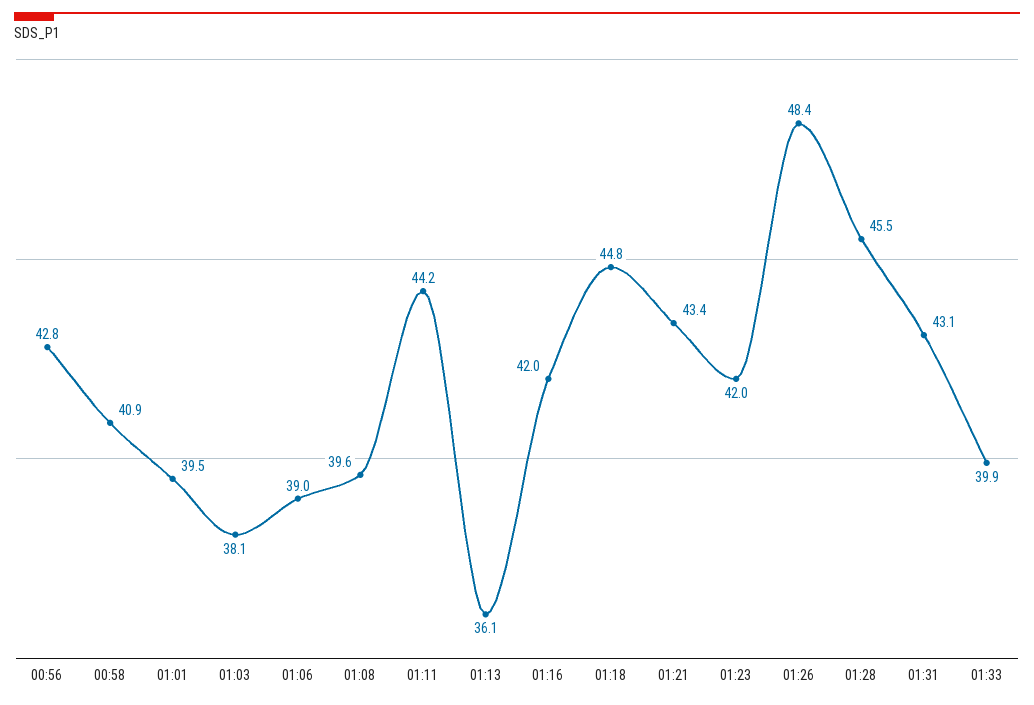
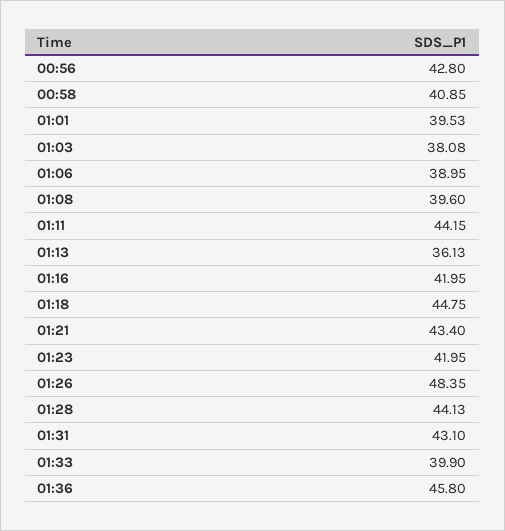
01:28: 45.5 -> 44.13
01:36: none -> 45.8

